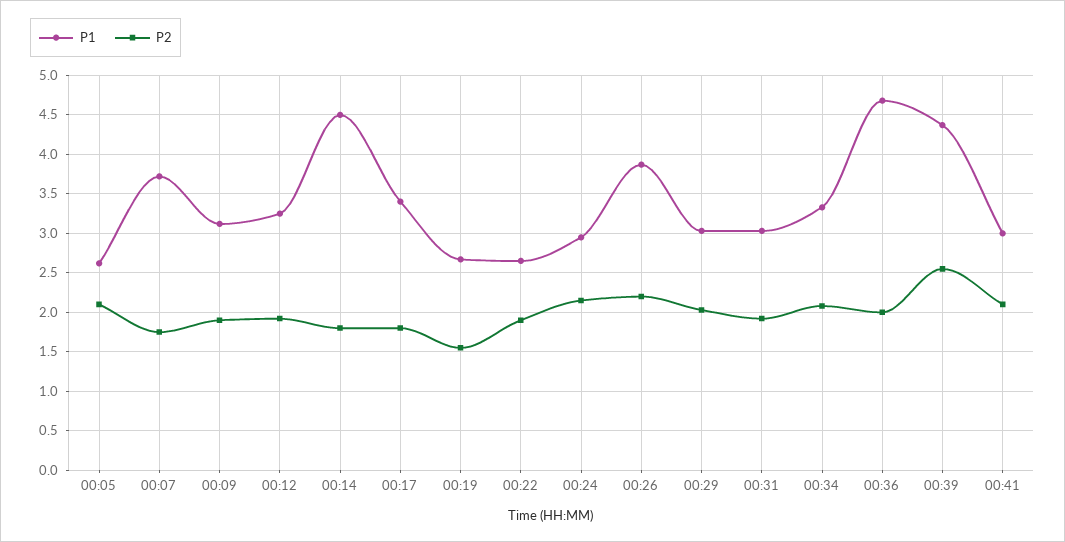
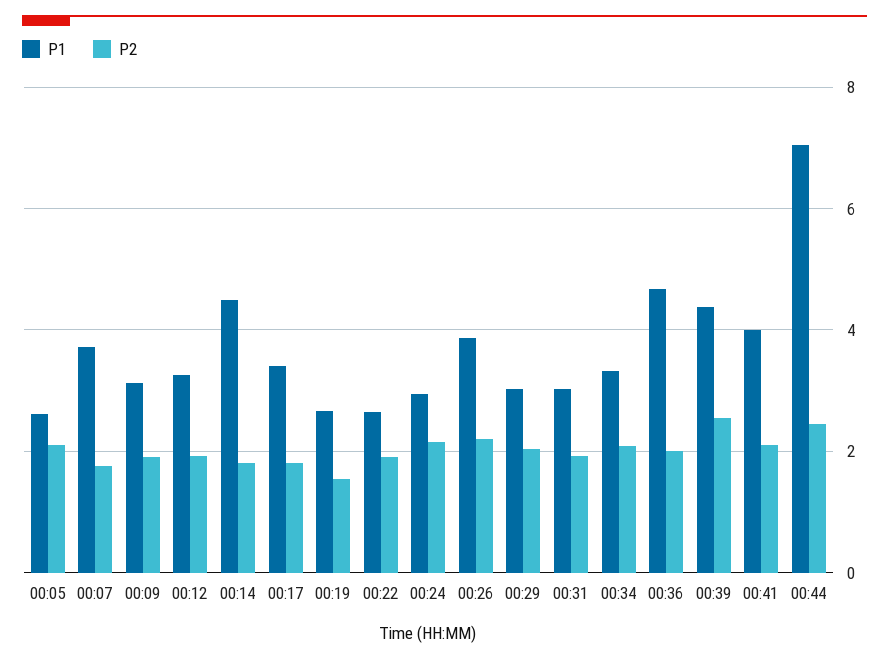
P1, 00:41: 3 -> 4
P1, 00:44: none -> 7
P2, 00:44: none -> 2.4

